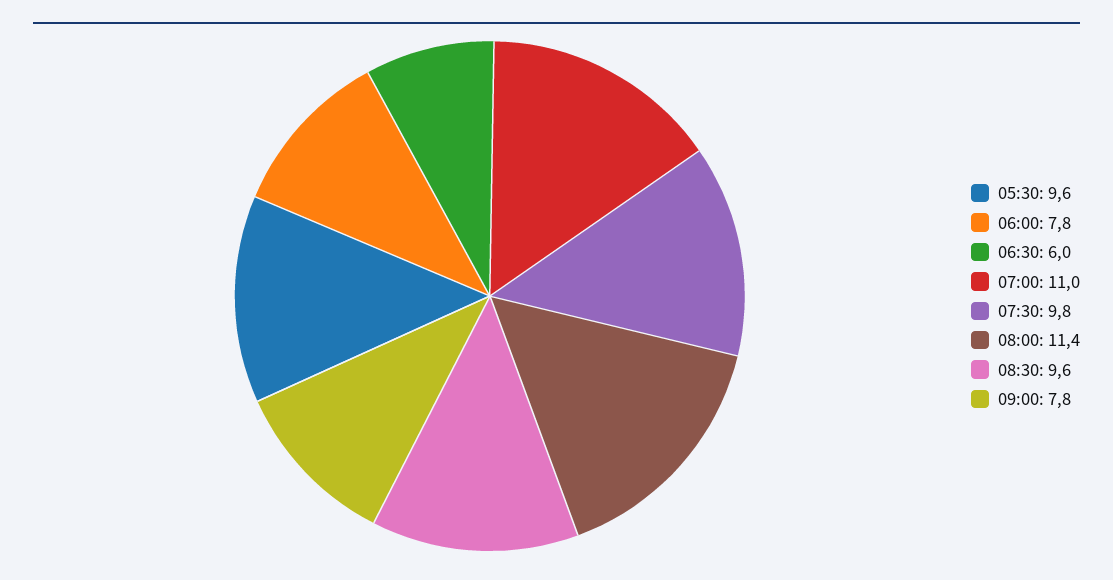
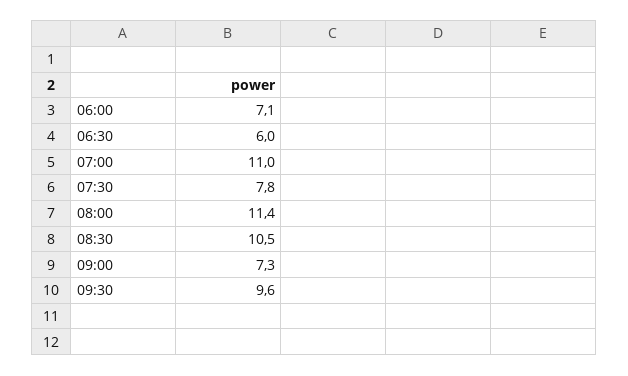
05:30: 9.6 -> none
06:00: 7.8 -> 7.1
07:30: 9.8 -> 7.8
08:30: 9.6 -> 10.5
09:00: 7.8 -> 7.3
09:30: none -> 9.6

